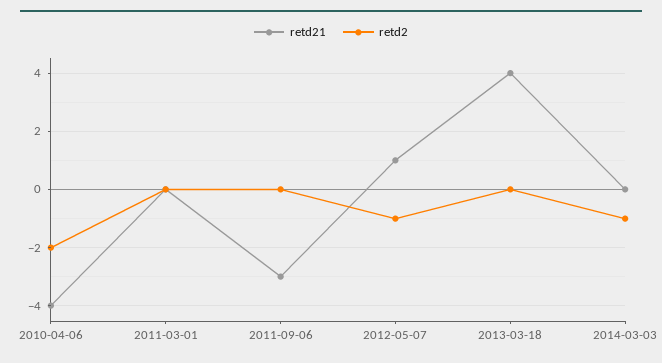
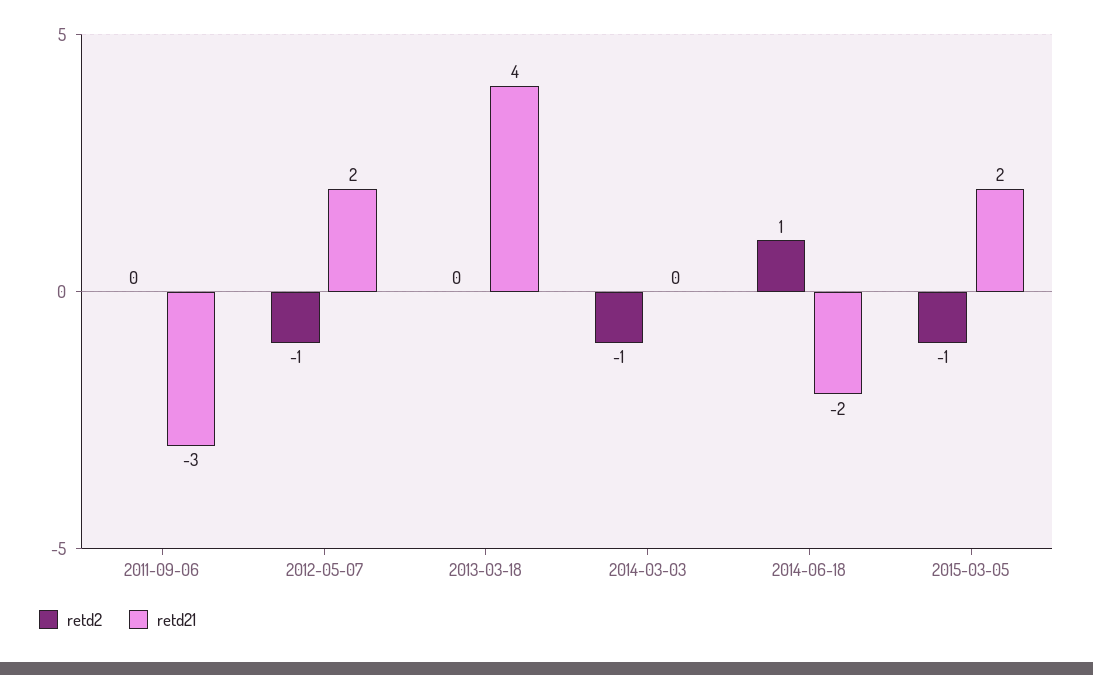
retd21, 2010-04-06: -4 -> none
retd2, 2010-04-06: -2 -> none
retd21, 2011-03-01: 0 -> none
retd2, 2011-03-01: 0 -> none
retd21, 2012-05-07: 1 -> 2
retd2, 2014-06-18: none -> 1
retd21, 2014-06-18: none -> -2
retd2, 2015-03-05: none -> -1
retd21, 2015-03-05: none -> 2

